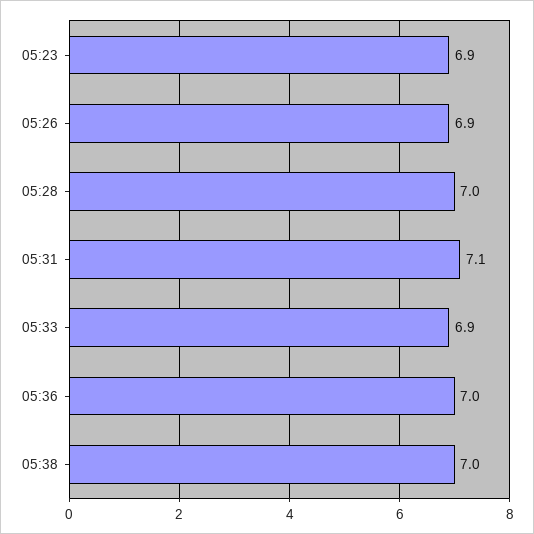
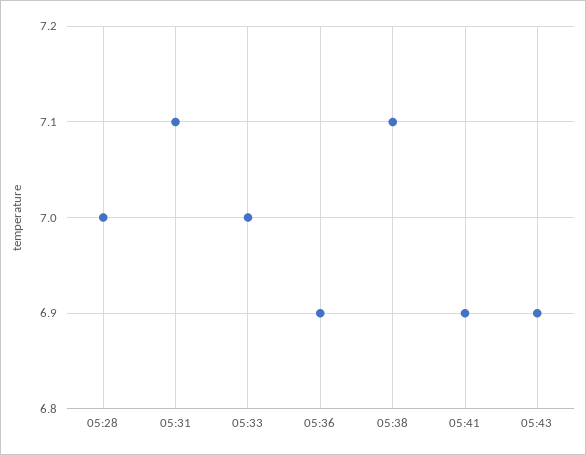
05:23: 6.9 -> none
05:26: 6.9 -> none
05:33: 6.9 -> 7
05:36: 7 -> 6.9
05:38: 7 -> 7.1
05:41: none -> 6.9
05:43: none -> 6.9

